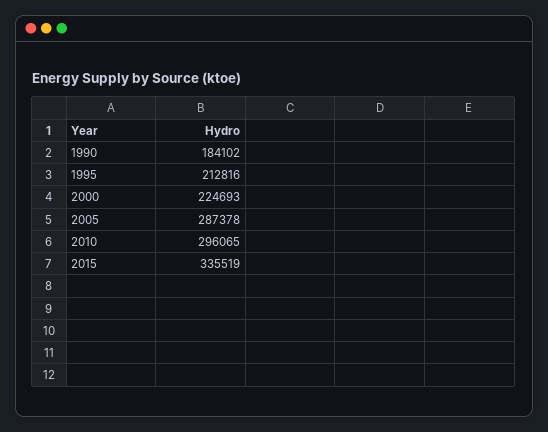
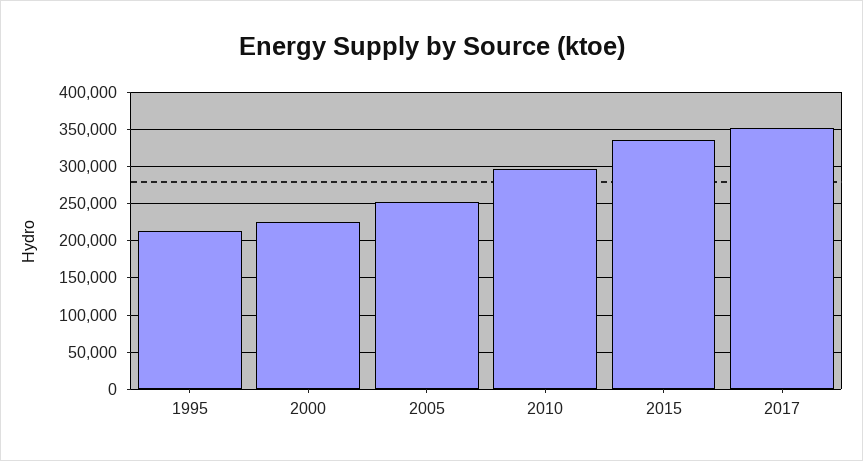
1990: 184102 -> none
2005: 287378 -> 250000
2017: none -> 350000

